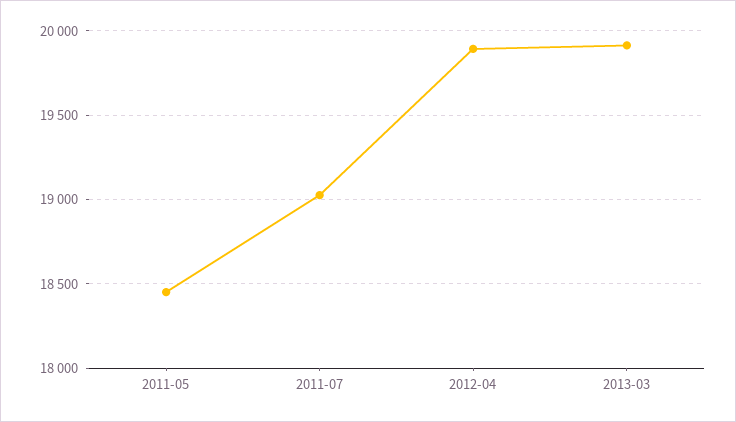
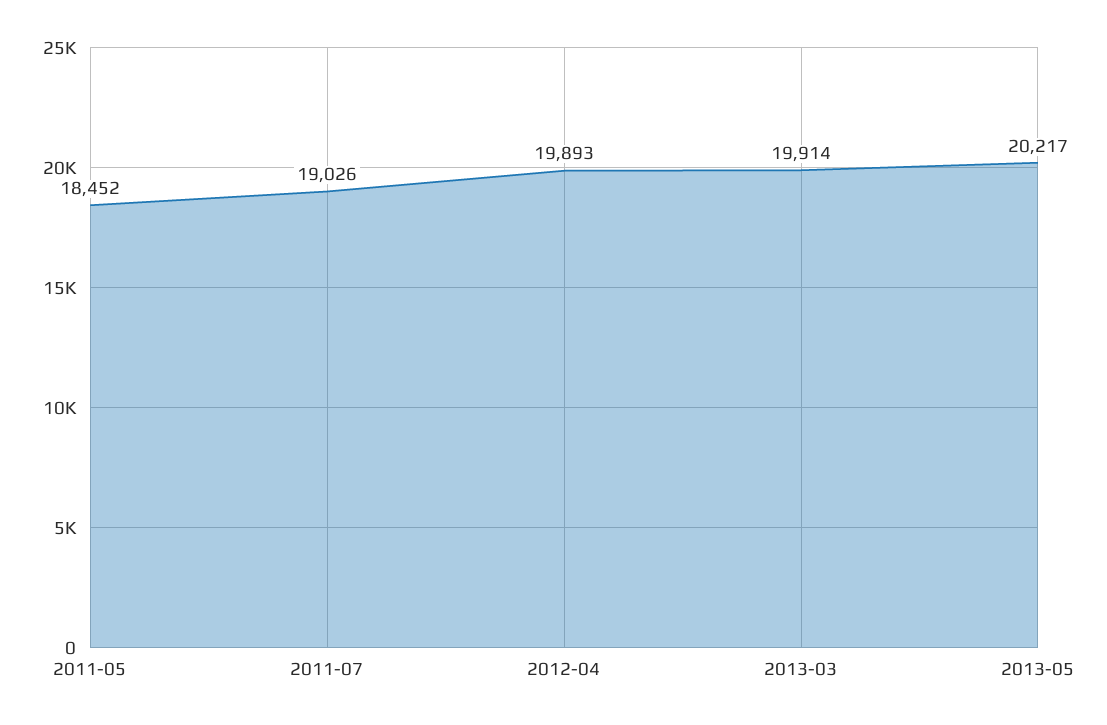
2013-05: none -> 20217

